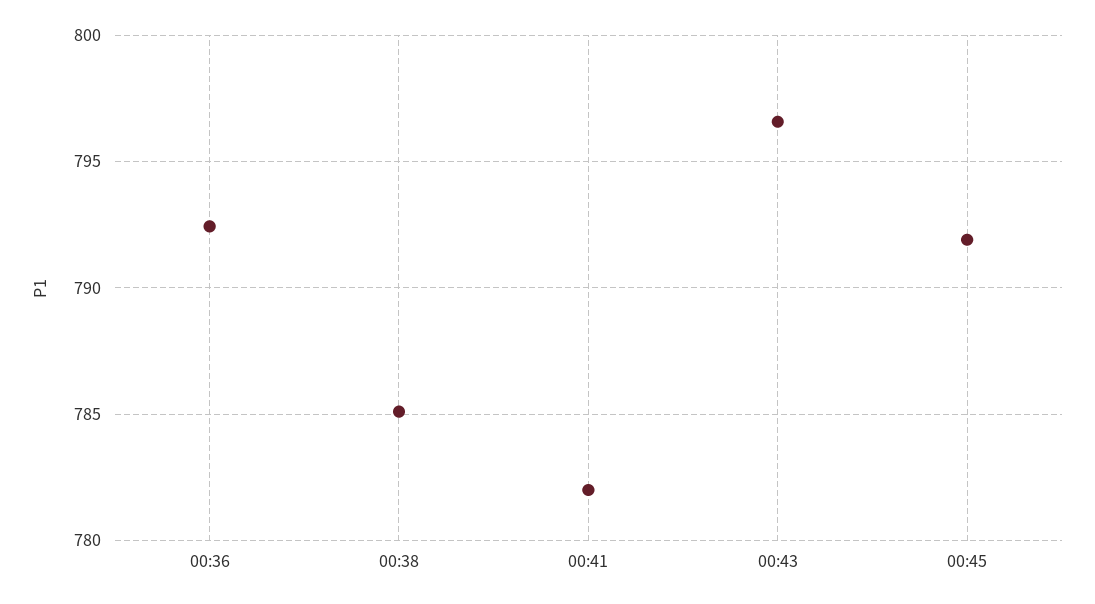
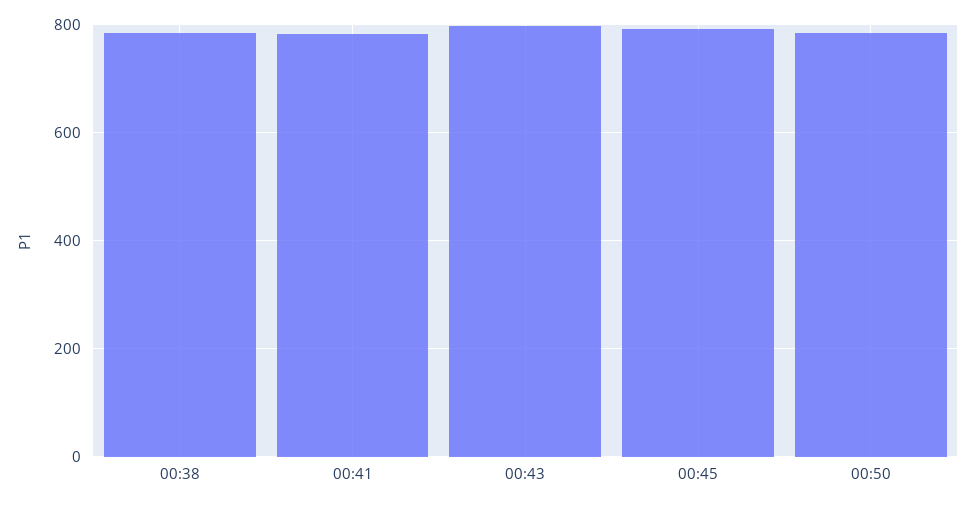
00:36: 792.5 -> none
00:50: none -> 780

